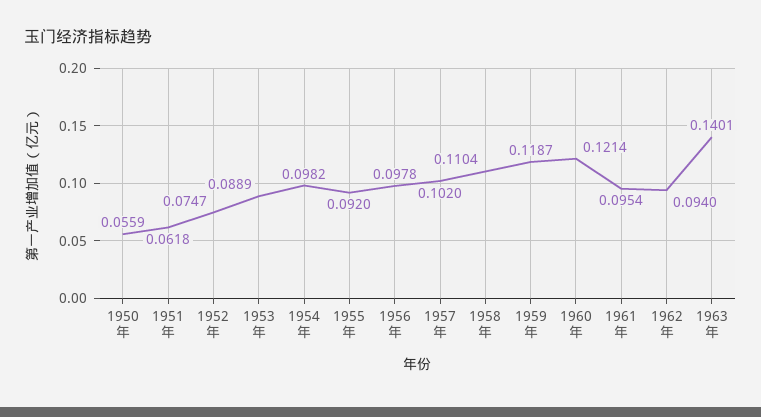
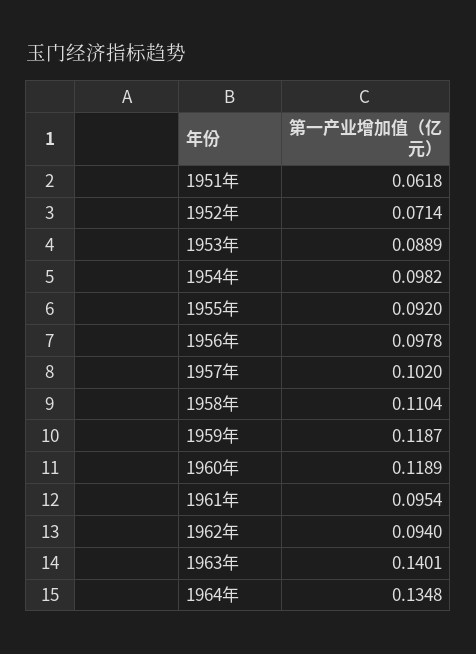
1950年: 0.0559 -> none
1952年: 0.0747 -> 0.0714
1960年: 0.1214 -> 0.1189
1964年: none -> 0.1348

